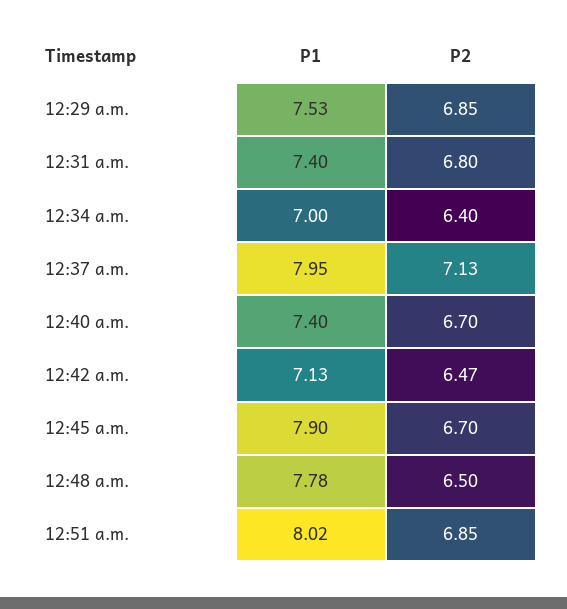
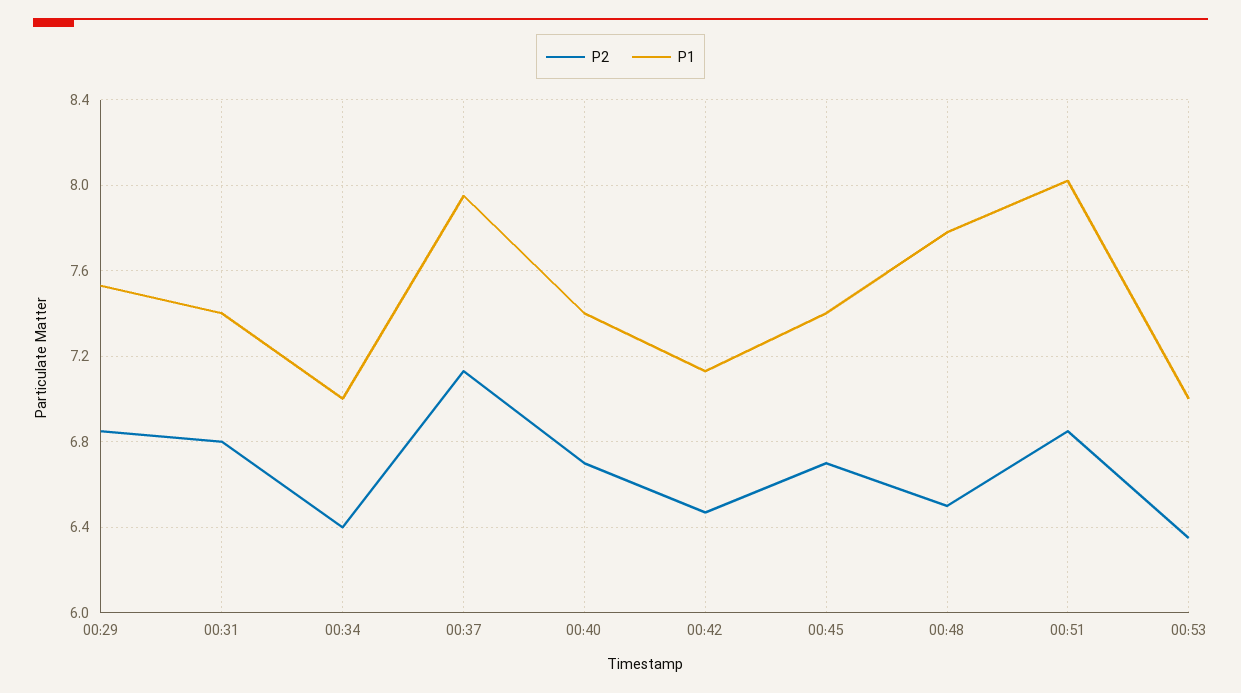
P1, 12:45 a.m.: 7.9 -> 7.4
P2, 00:53: none -> 6.35
P1, 00:53: none -> 7

